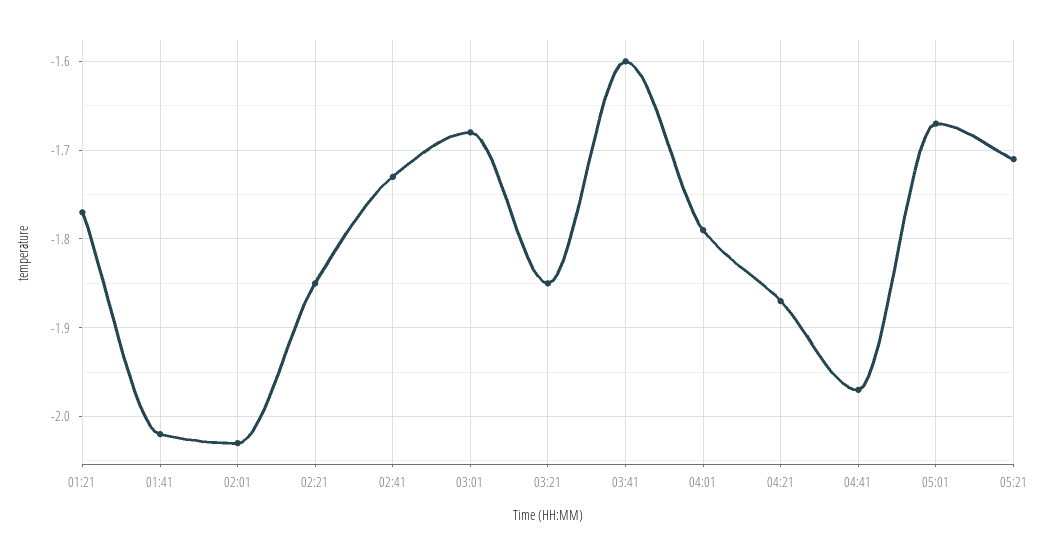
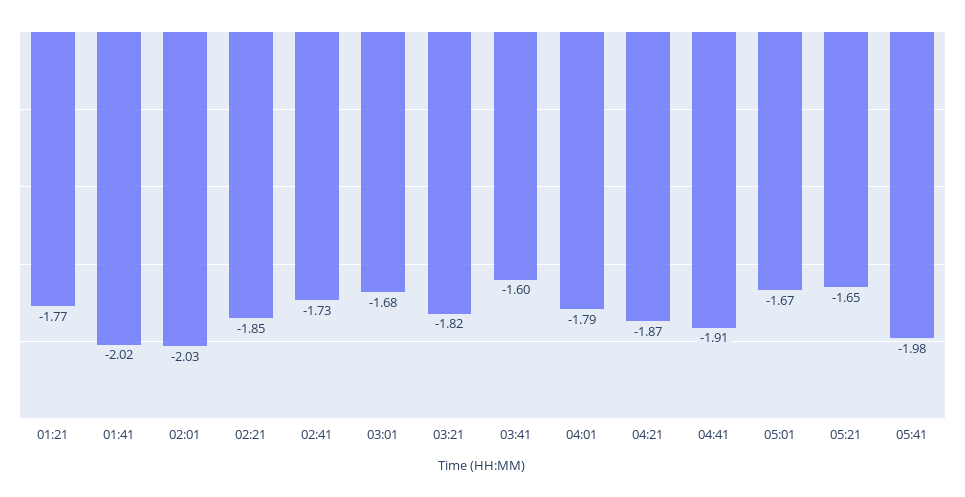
03:21: -1.85 -> -1.82
04:41: -1.97 -> -1.91
05:21: -1.71 -> -1.65
05:41: none -> -1.98

